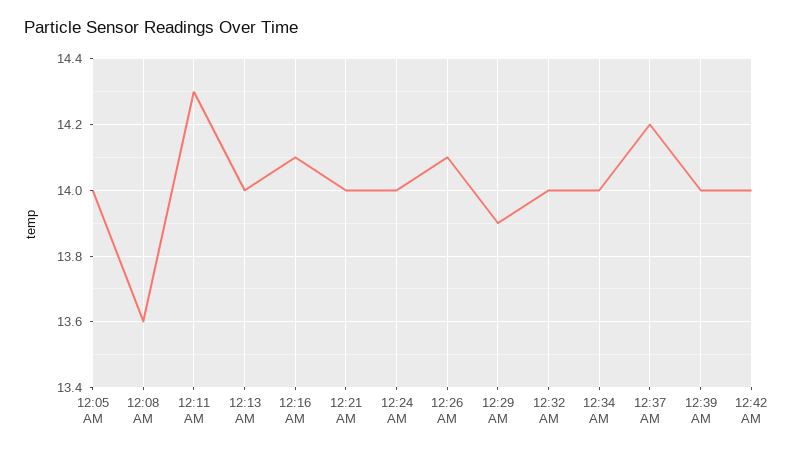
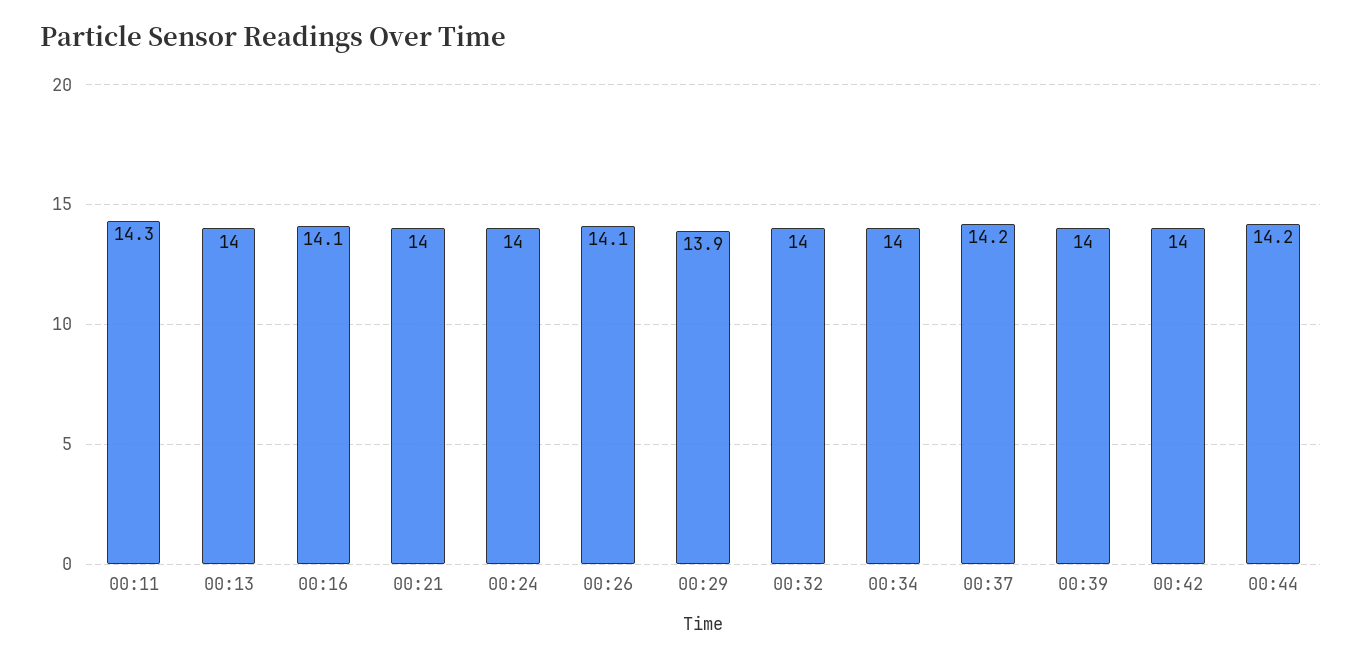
12:05 AM: 14 -> none
12:08 AM: 13.6 -> none
00:44: none -> 14.2

